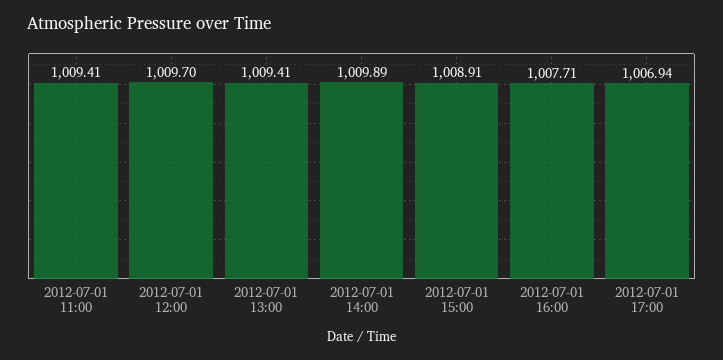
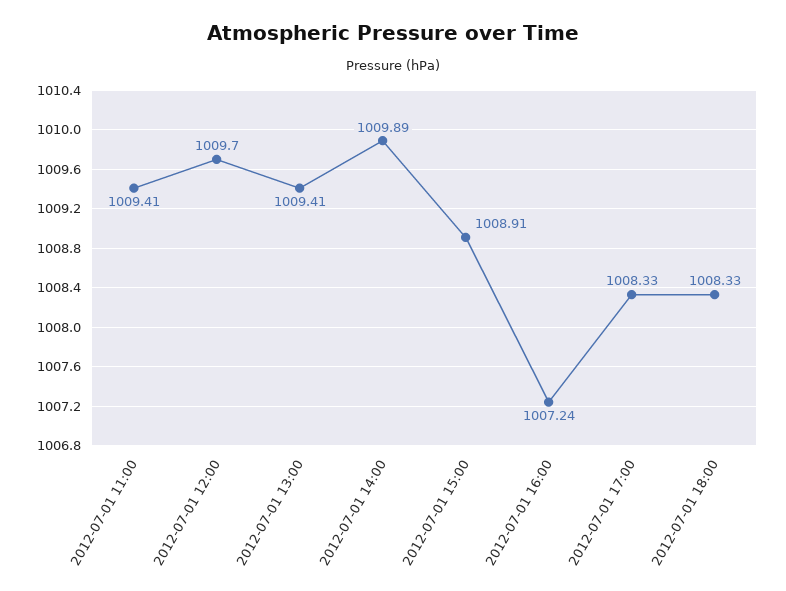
2012-07-01 16:00: 1007.71 -> 1007.24
2012-07-01 17:00: 1006.94 -> 1008.33
2012-07-01 18:00: none -> 1008.33

